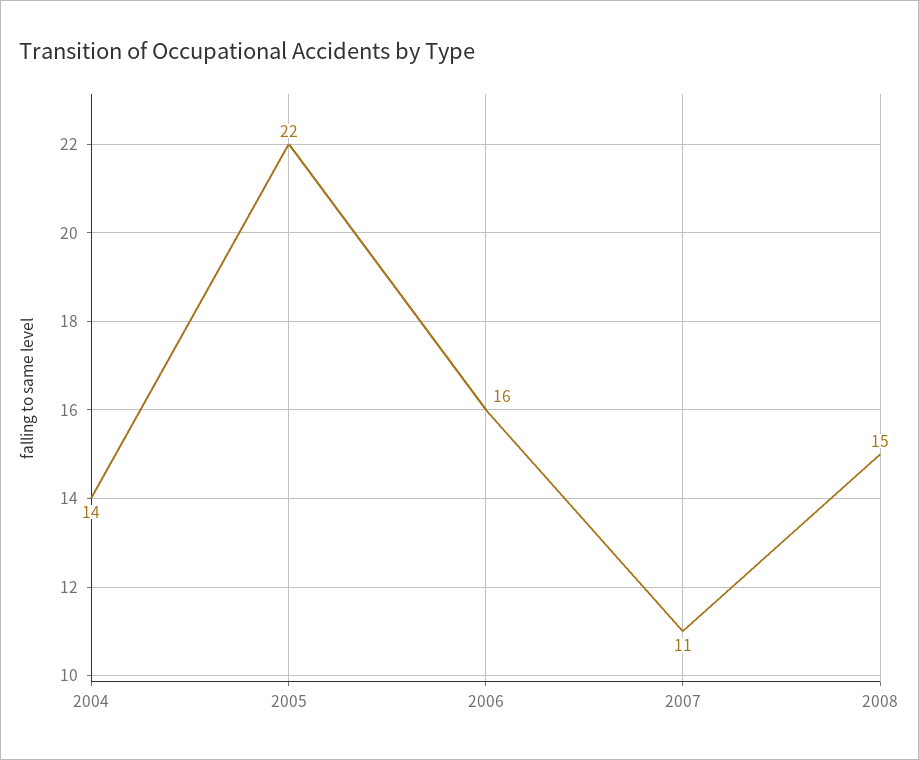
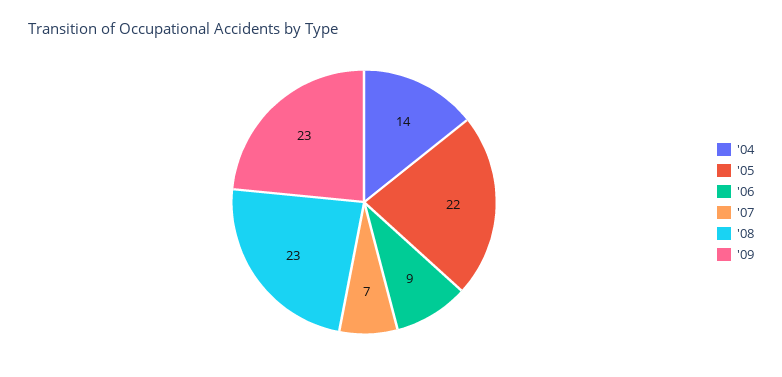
2006: 16 -> 9
2007: 11 -> 7
2008: 15 -> 23
'09: none -> 23

